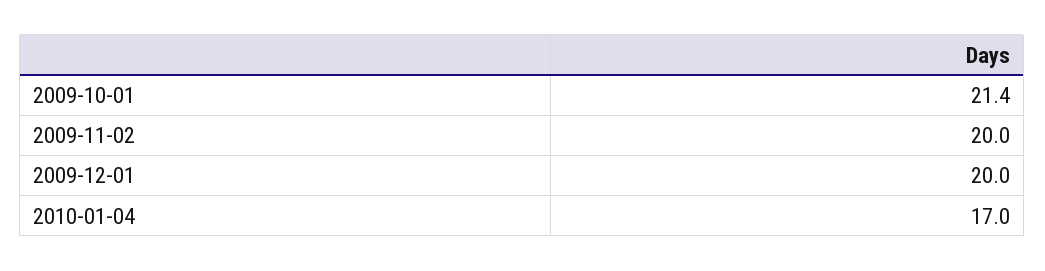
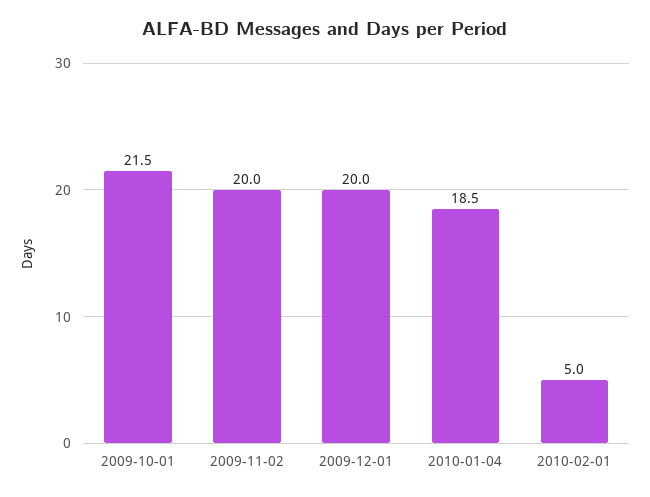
2009-10-01: 21.4 -> 21.5
2010-01-04: 17 -> 18.5
2010-02-01: none -> 5

